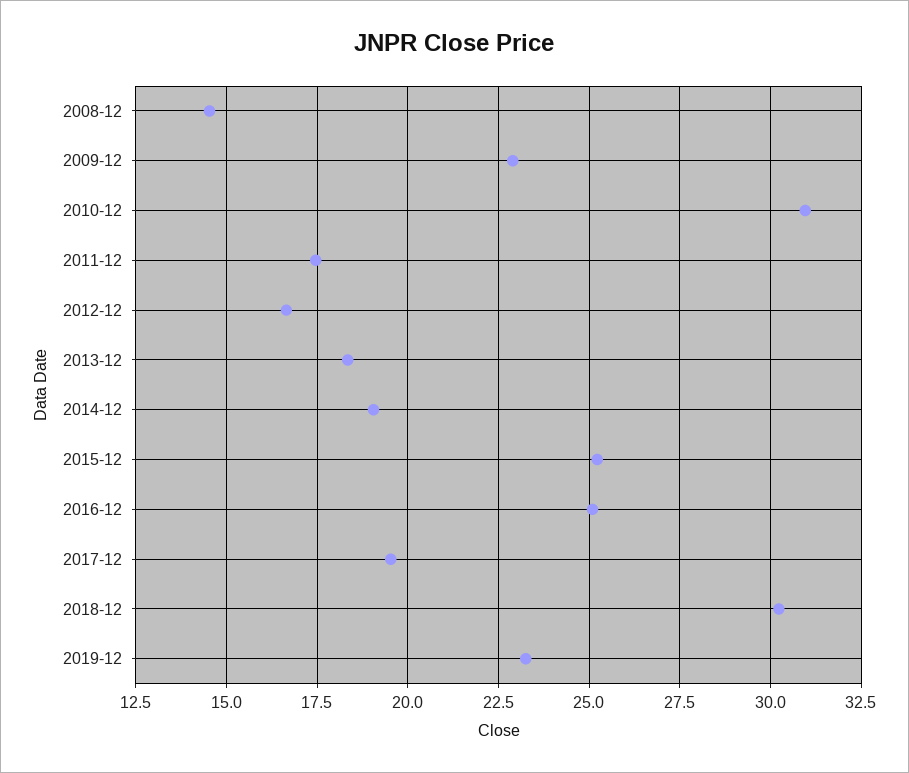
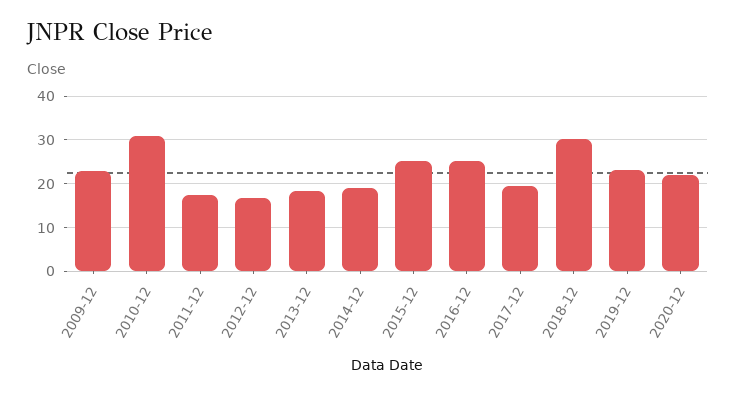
2008-12: 14.5 -> none
2020-12: none -> 22

